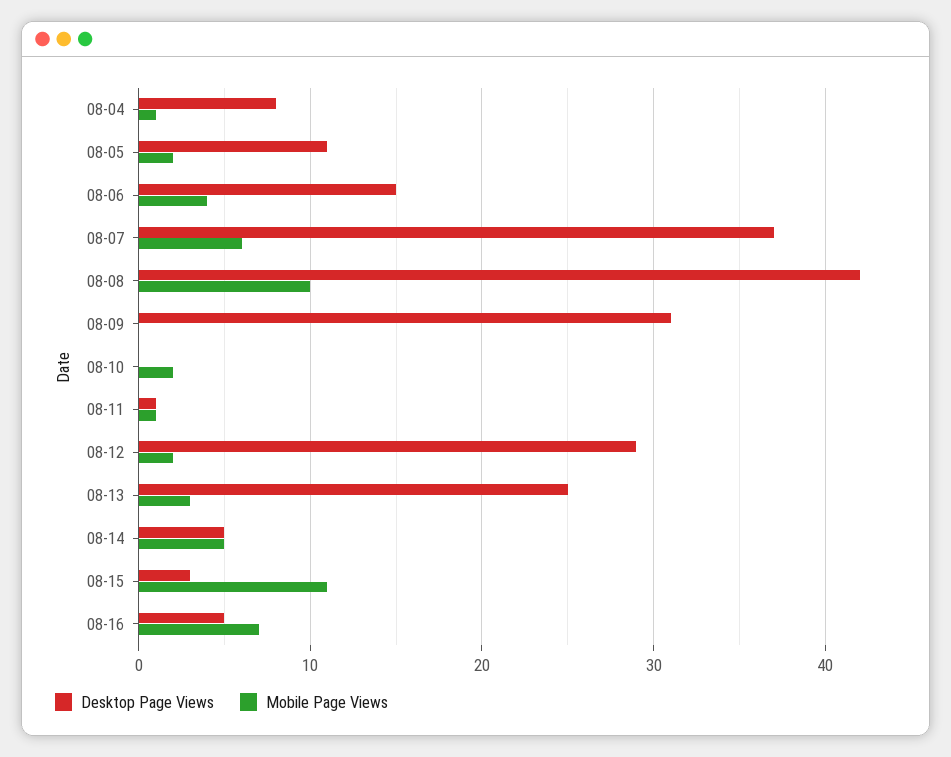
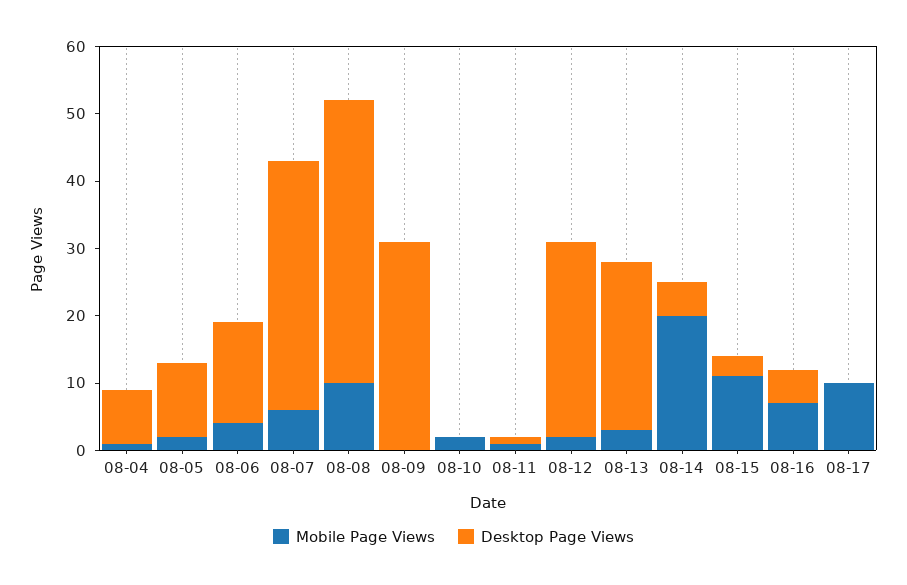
Mobile Page Views, 08-14: 5 -> 20
Mobile Page Views, 08-17: none -> 10
Desktop Page Views, 08-17: none -> 0

